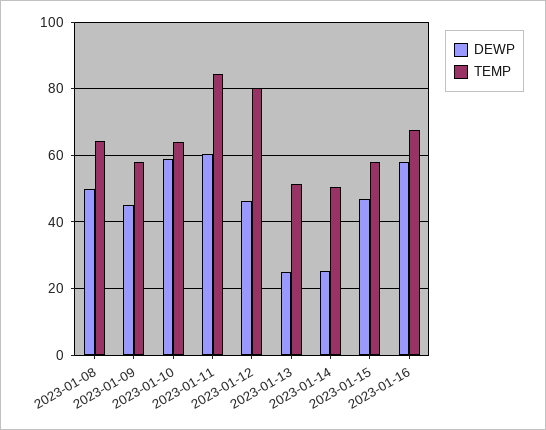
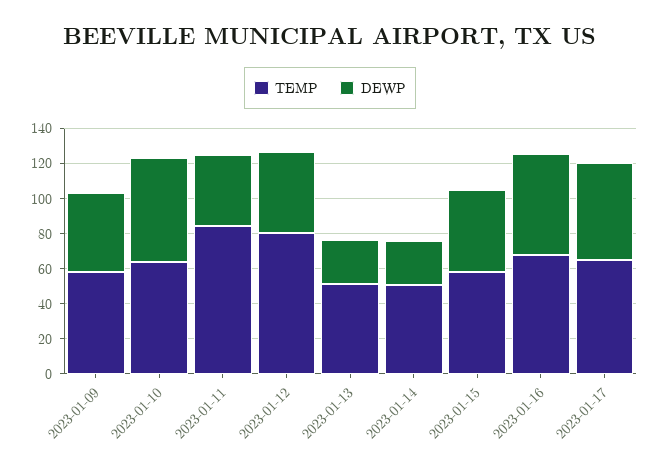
DEWP, 2023-01-08: 50 -> none
TEMP, 2023-01-08: 64 -> none
DEWP, 2023-01-11: 60 -> 40
TEMP, 2023-01-17: none -> 65
DEWP, 2023-01-17: none -> 55

